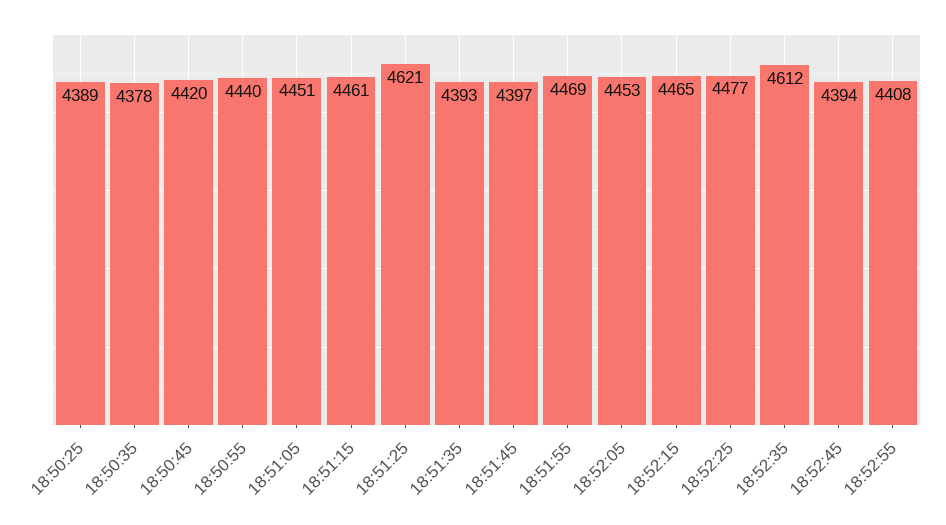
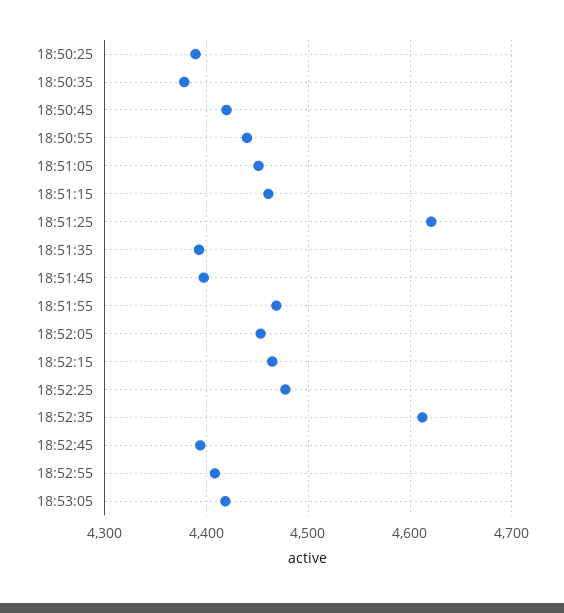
18:53:05: none -> 4420

